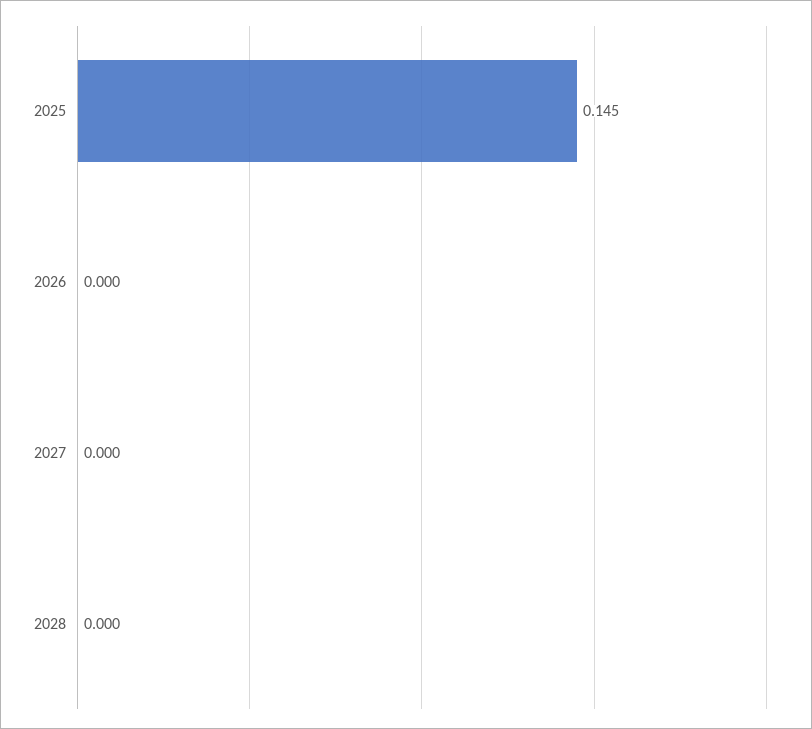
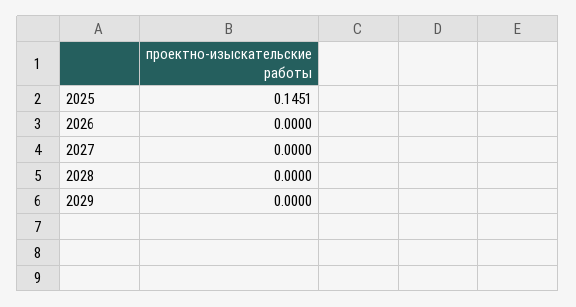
2029: none -> 0

